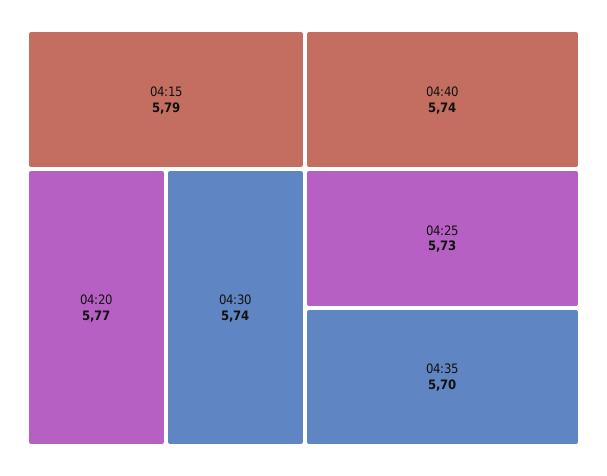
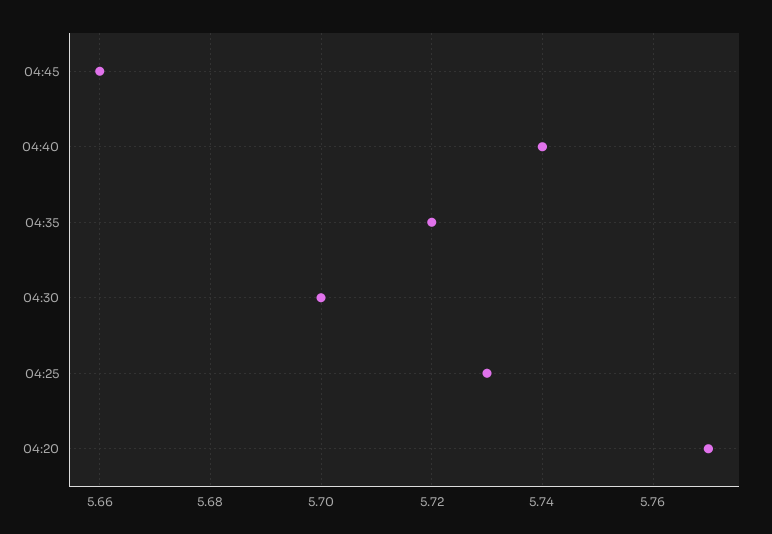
04:15: 5.79 -> none
04:30: 5.74 -> 5.7
04:35: 5.7 -> 5.72
04:45: none -> 5.66

